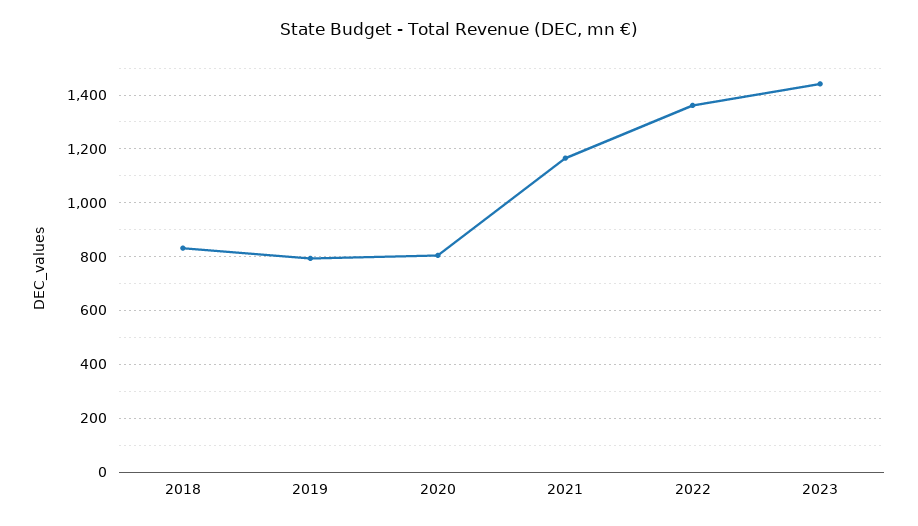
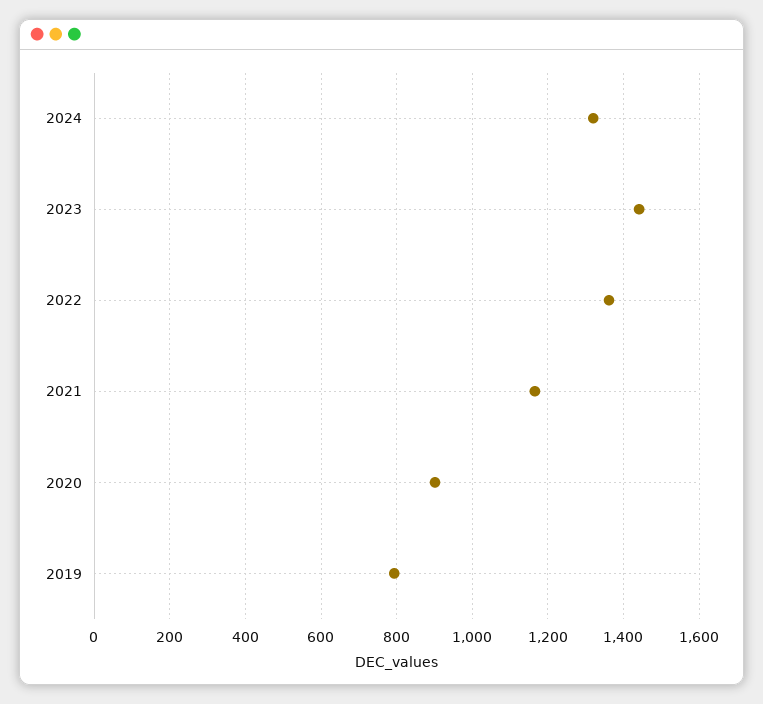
2018: 825 -> none
2020: 800 -> 900
2024: none -> 1320

